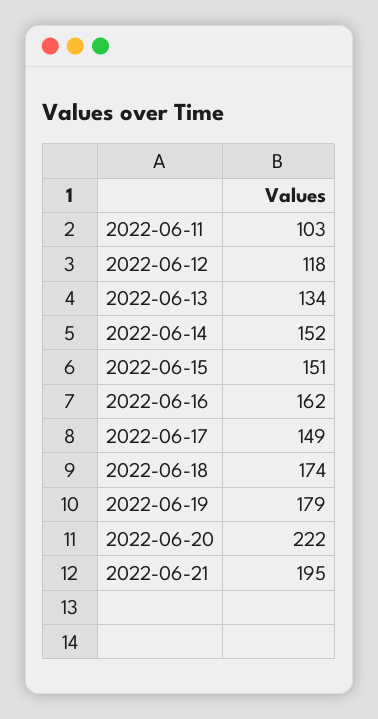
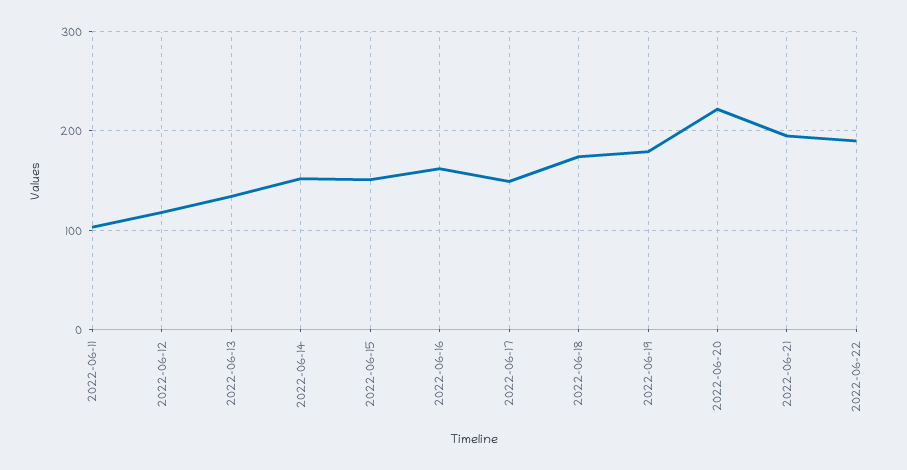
2022-06-22: none -> 190

